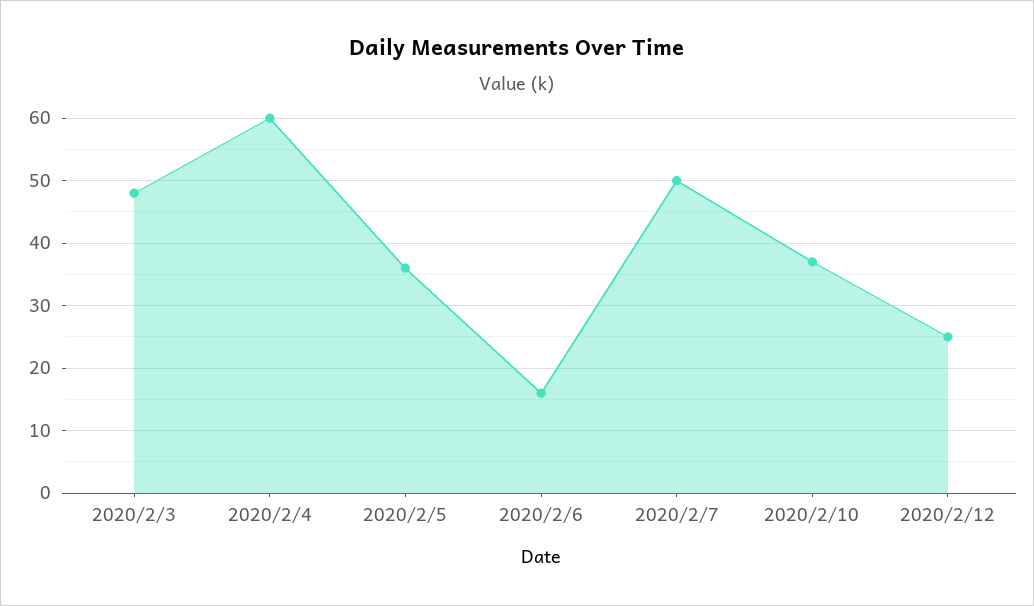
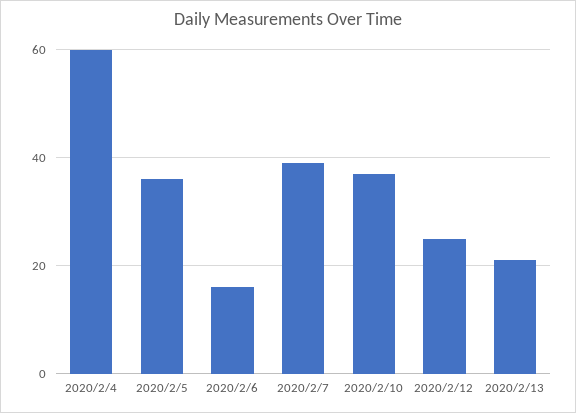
2020/2/3: 48 -> none
2020/2/7: 50 -> 40
2020/2/13: none -> 20

